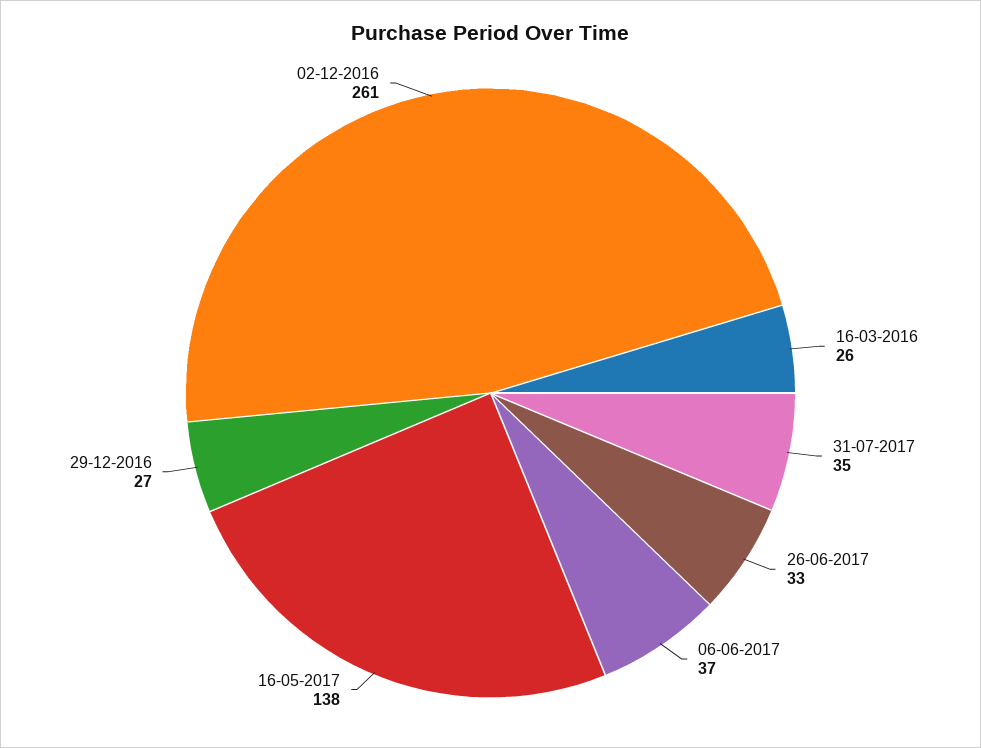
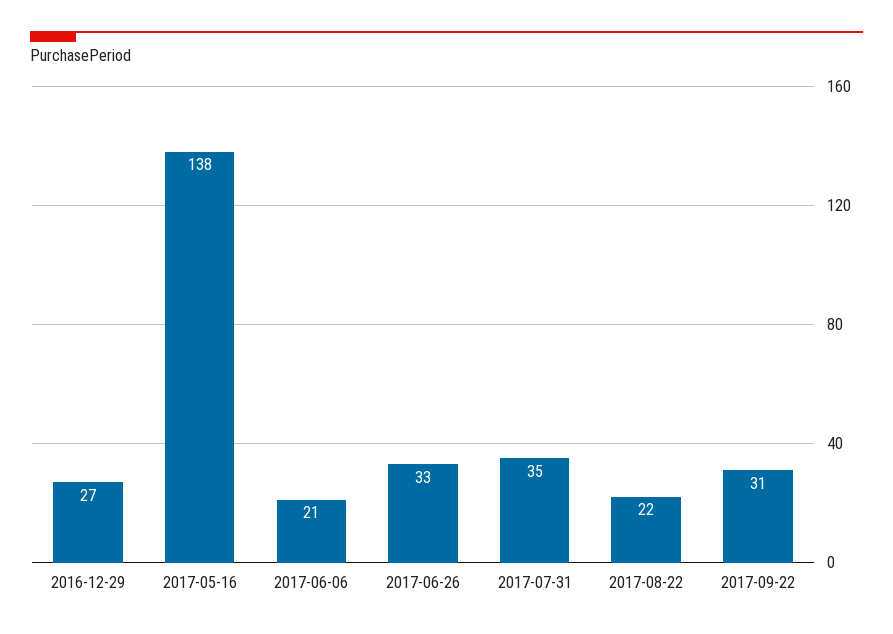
16-03-2016: 26 -> none
06-06-2017: 37 -> 21
02-12-2016: 261 -> none
2017-08-22: none -> 22
2017-09-22: none -> 31

